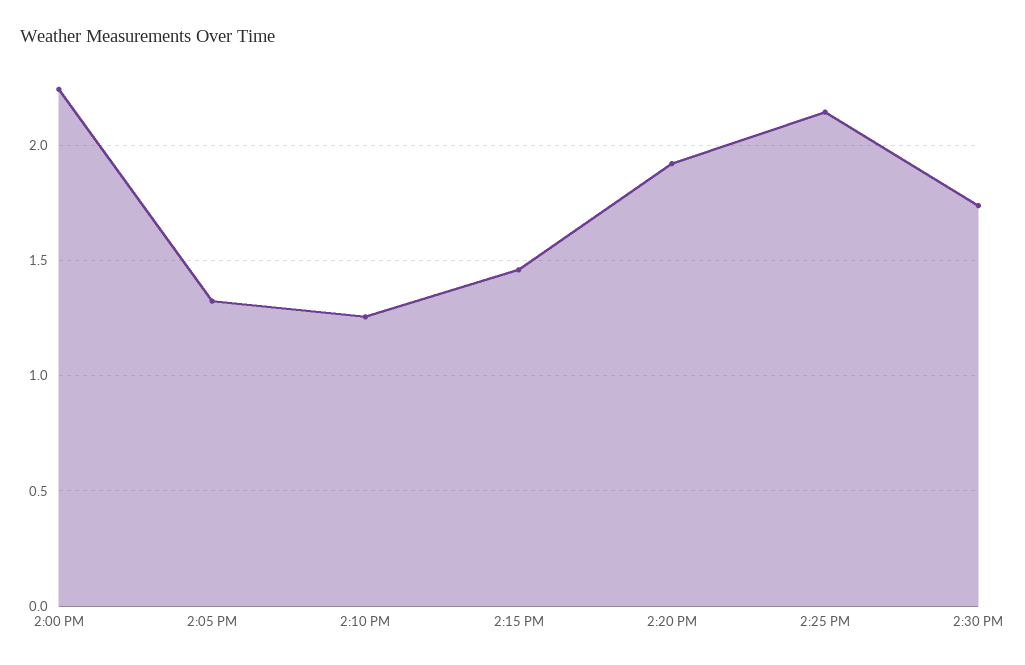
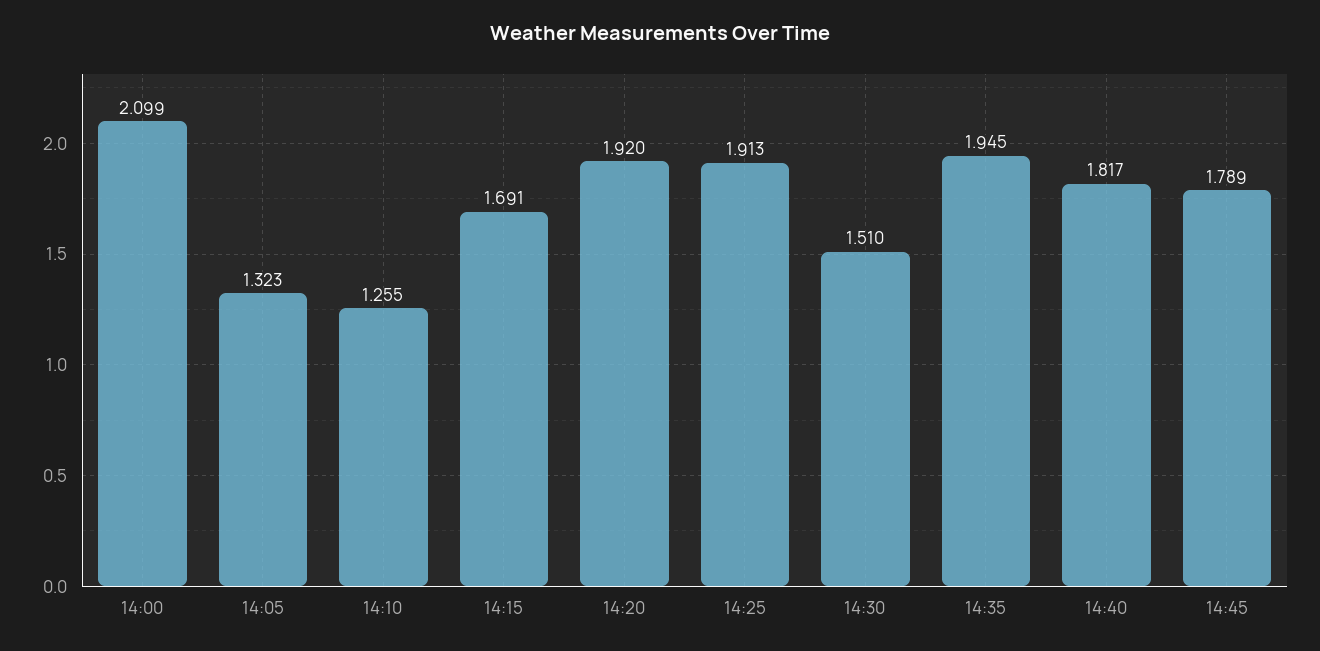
2:00 PM: 2.25 -> 2.099
2:15 PM: 1.45 -> 1.691
2:25 PM: 2.15 -> 1.913
2:30 PM: 1.75 -> 1.51
14:35: none -> 1.945
14:40: none -> 1.817
14:45: none -> 1.789

